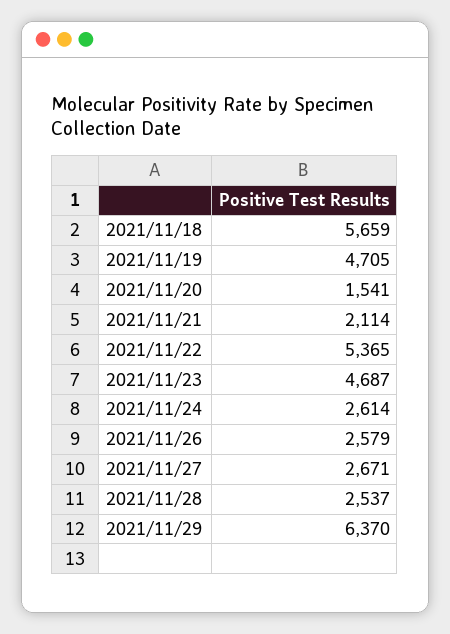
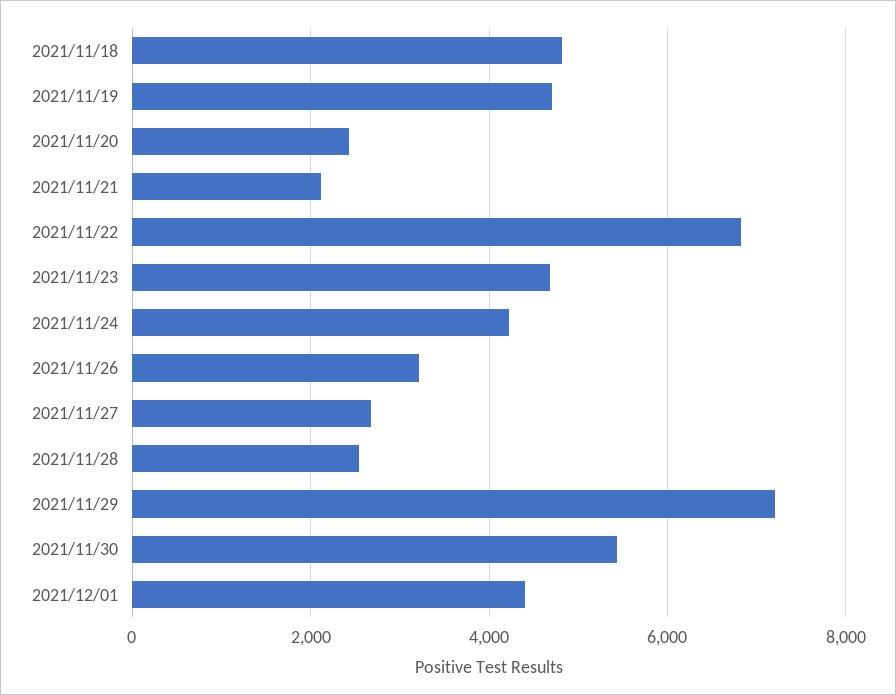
2021/11/18: 5659 -> 4800
2021/11/20: 1541 -> 2400
2021/11/22: 5365 -> 6800
2021/11/24: 2614 -> 4200
2021/11/26: 2579 -> 3200
2021/11/29: 6370 -> 7200
2021/11/30: none -> 5400
2021/12/01: none -> 4400

